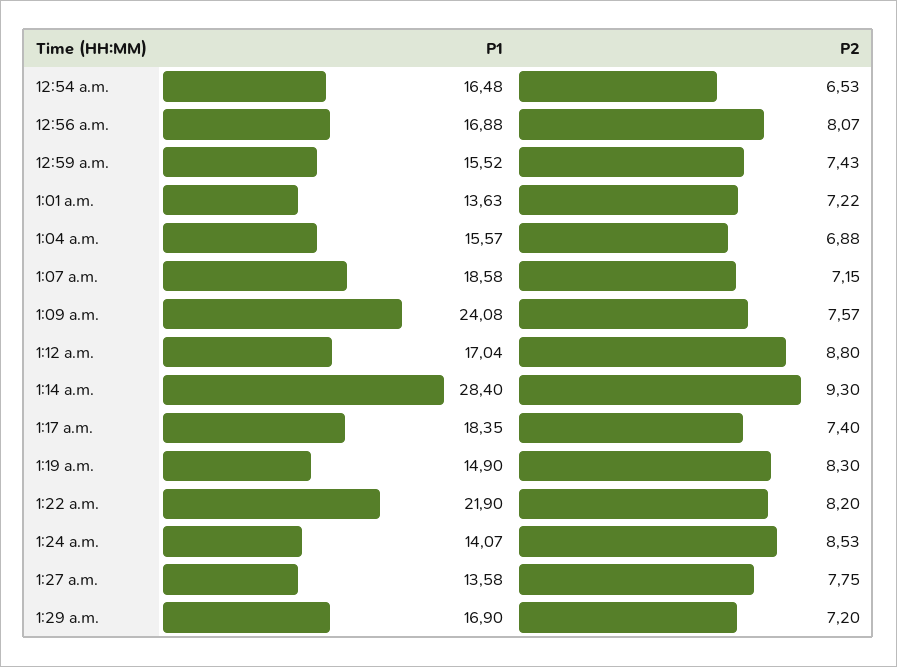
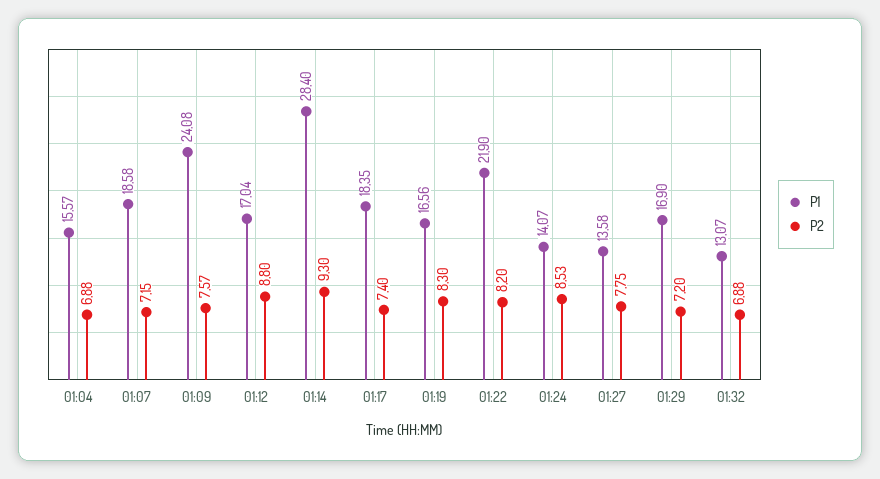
P1, 12:54 a.m.: 16.48 -> none
P2, 12:54 a.m.: 6.53 -> none
P1, 12:56 a.m.: 16.88 -> none
P2, 12:56 a.m.: 8.07 -> none
P1, 12:59 a.m.: 15.52 -> none
P2, 12:59 a.m.: 7.43 -> none
P1, 1:01 a.m.: 13.63 -> none
P2, 1:01 a.m.: 7.22 -> none
P1, 1:19 a.m.: 14.9 -> 16.56
P1, 01:32: none -> 13.07
P2, 01:32: none -> 6.88

